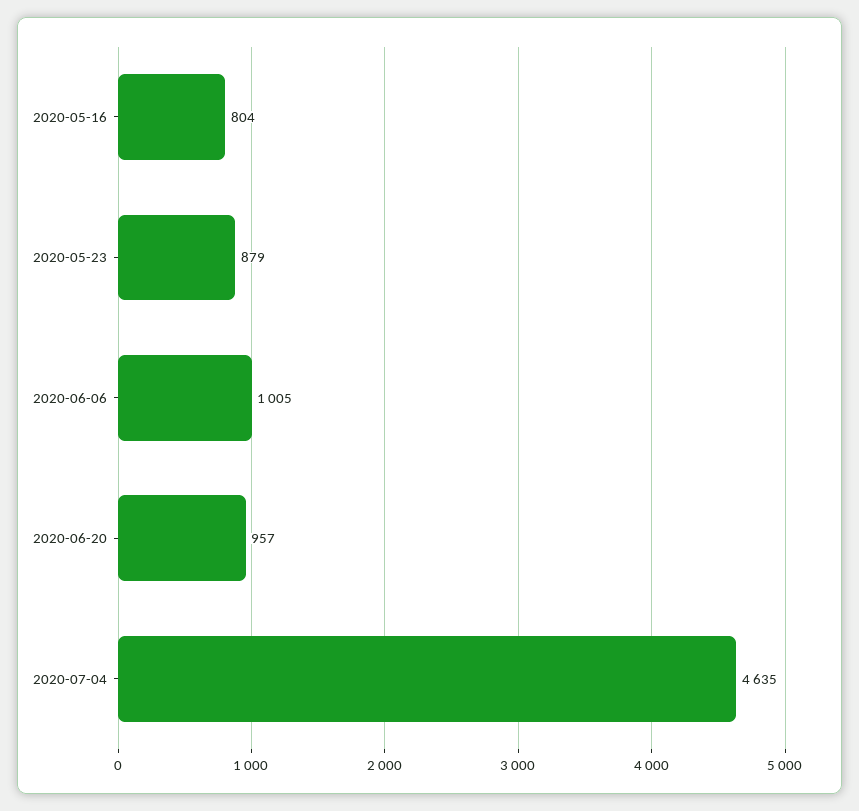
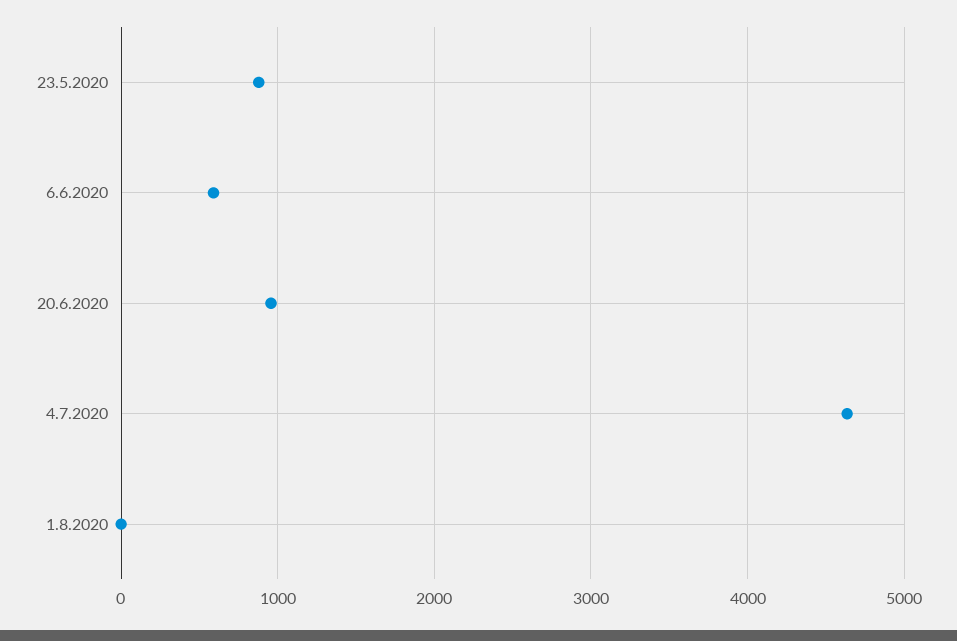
2020-05-16: 804 -> none
2020-06-06: 1005 -> 600
1.8.2020: none -> 0

